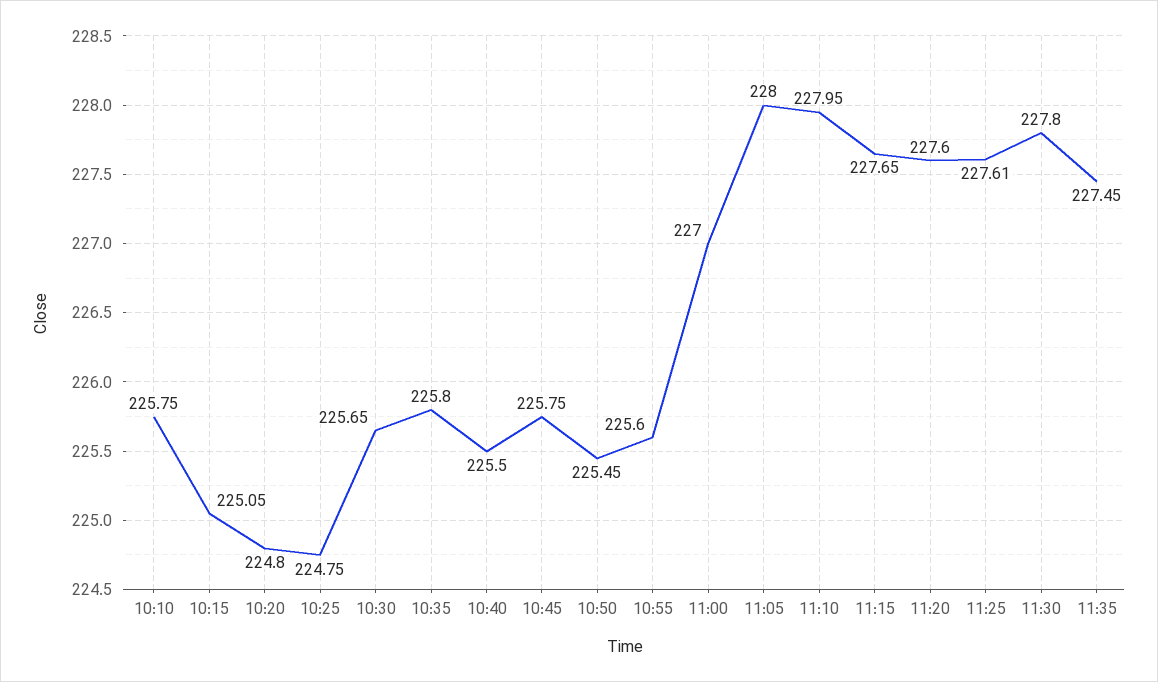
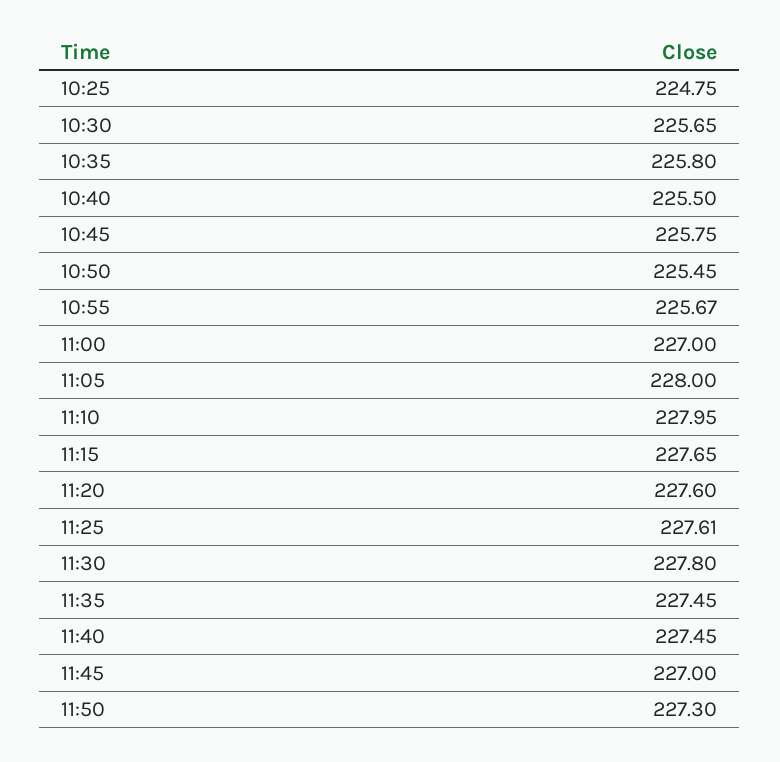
10:10: 225.75 -> none
10:15: 225.05 -> none
10:20: 224.8 -> none
10:55: 225.6 -> 225.67
11:40: none -> 227.45
11:45: none -> 227
11:50: none -> 227.3

